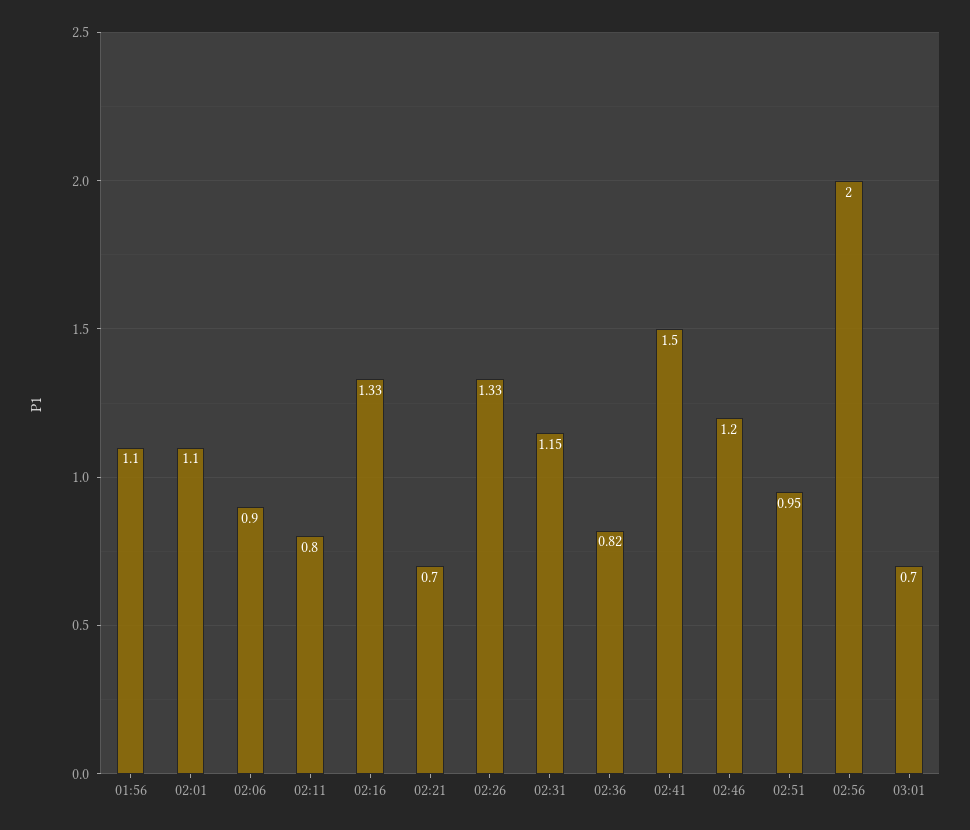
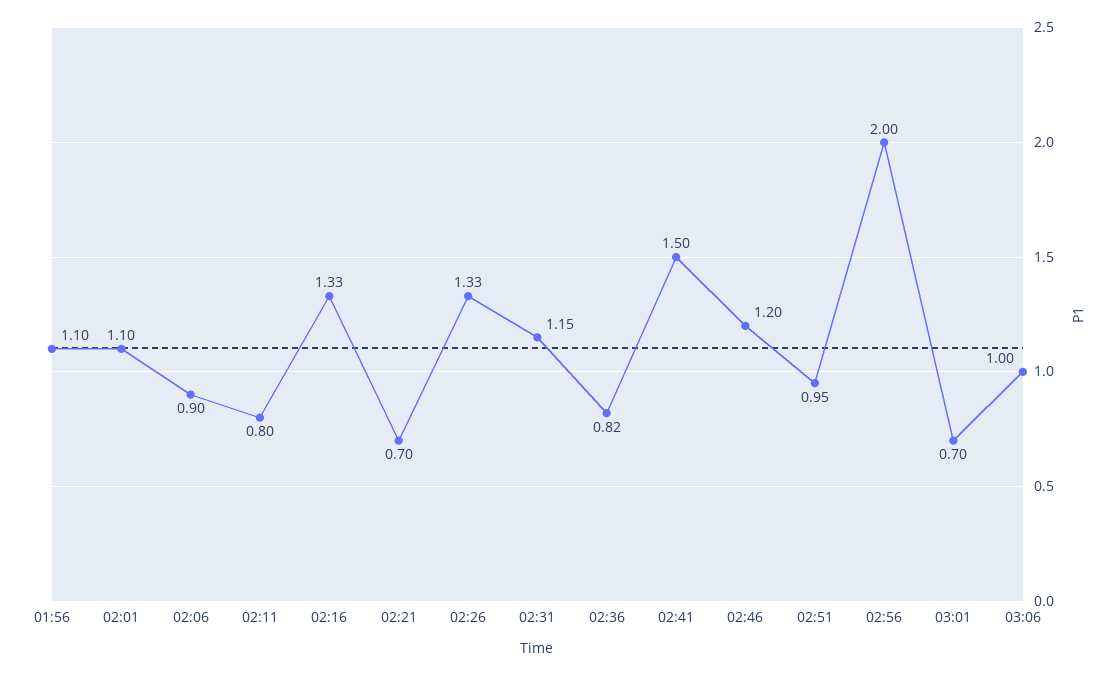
03:06: none -> 1

